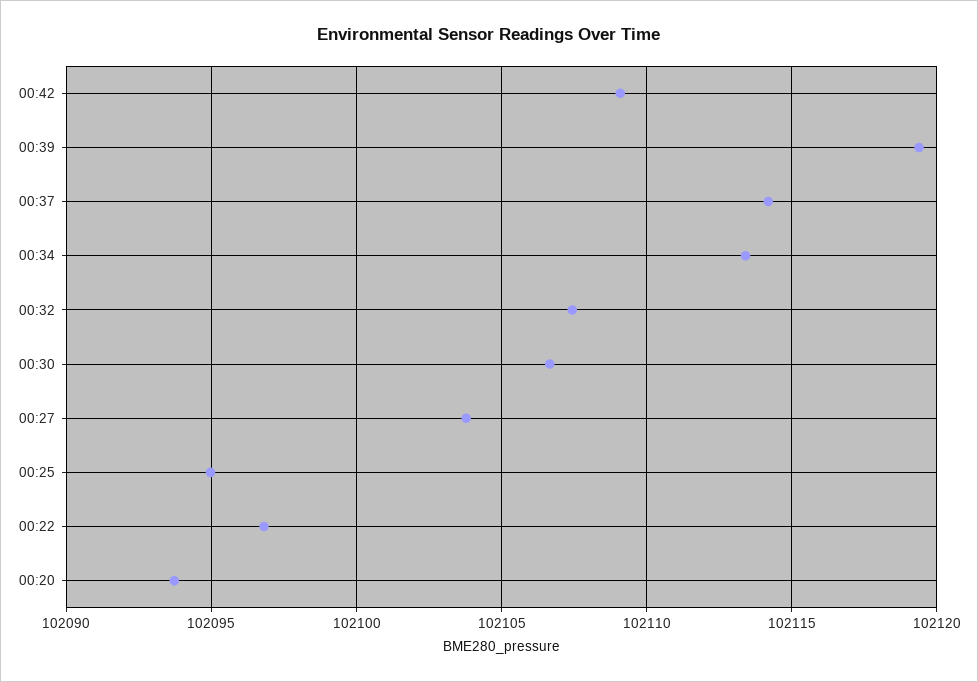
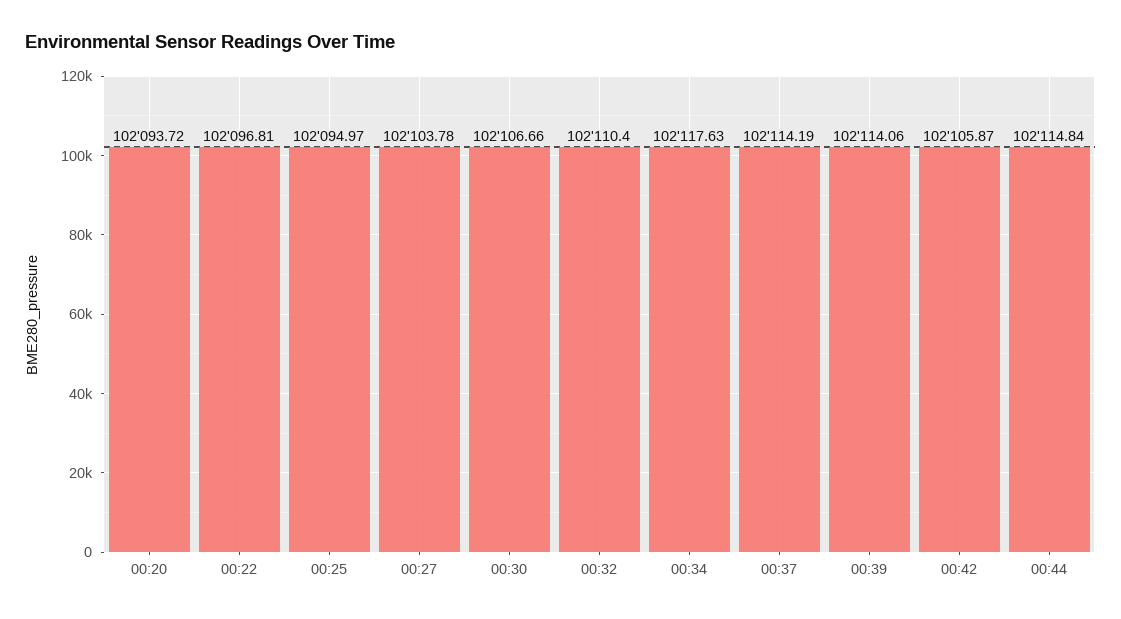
00:42: 102109 -> 102105.87
00:39: 102119.5 -> 102114.06
00:34: 102113.5 -> 102117.63
00:32: 102107.5 -> 102110.4
00:44: none -> 102114.84

